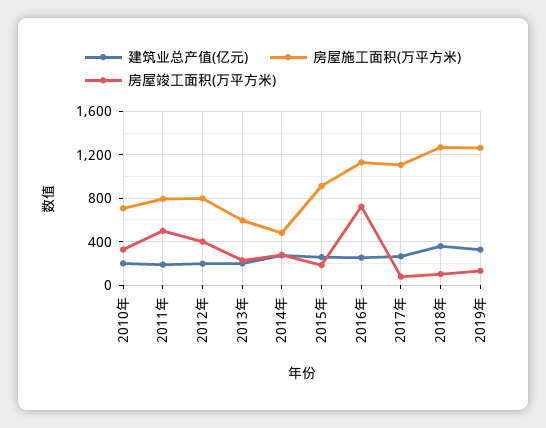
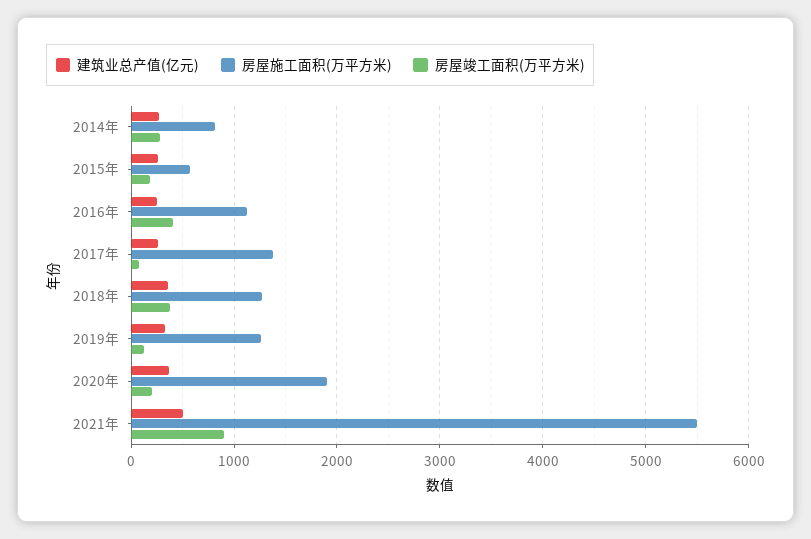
建筑业总产值(亿元), 2010年: 200 -> none
房屋施工面积(万平方米), 2010年: 700 -> none
房屋竣工面积(万平方米), 2010年: 300 -> none
建筑业总产值(亿元), 2011年: 200 -> none
房屋施工面积(万平方米), 2011年: 800 -> none
房屋竣工面积(万平方米), 2011年: 500 -> none
建筑业总产值(亿元), 2012年: 200 -> none
房屋施工面积(万平方米), 2012年: 800 -> none
房屋竣工面积(万平方米), 2012年: 400 -> none
建筑业总产值(亿元), 2013年: 200 -> none
房屋施工面积(万平方米), 2013年: 600 -> none
房屋竣工面积(万平方米), 2013年: 200 -> none
房屋施工面积(万平方米), 2014年: 500 -> 800
房屋施工面积(万平方米), 2015年: 900 -> 600
房屋竣工面积(万平方米), 2016年: 700 -> 400
房屋施工面积(万平方米), 2017年: 1100 -> 1400
房屋竣工面积(万平方米), 2018年: 100 -> 400
建筑业总产值(亿元), 2020年: none -> 400
房屋施工面积(万平方米), 2020年: none -> 1900
房屋竣工面积(万平方米), 2020年: none -> 200
建筑业总产值(亿元), 2021年: none -> 500
房屋施工面积(万平方米), 2021年: none -> 5500
房屋竣工面积(万平方米), 2021年: none -> 900

